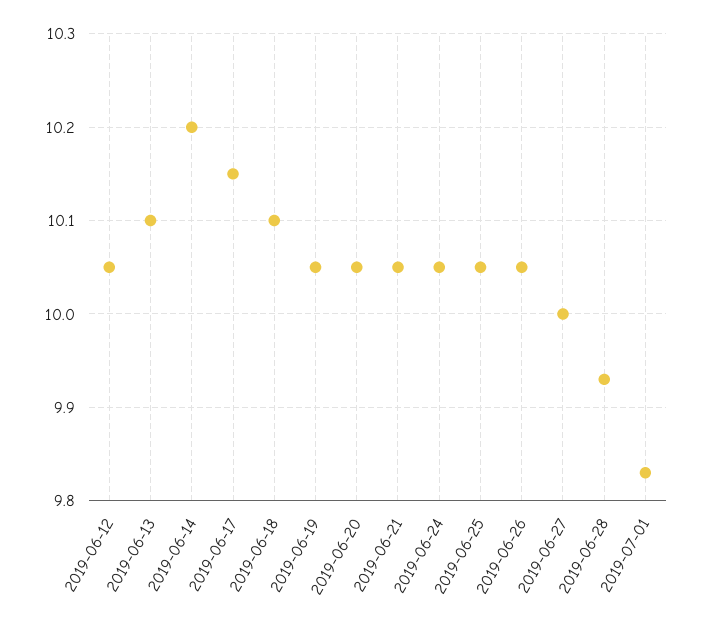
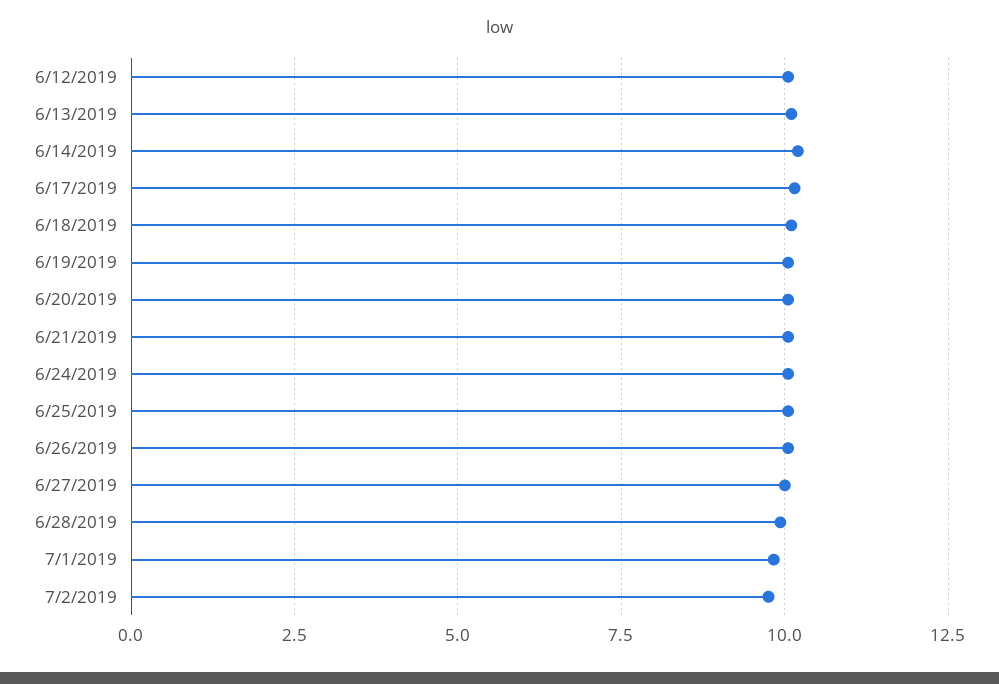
7/2/2019: none -> 9.75

